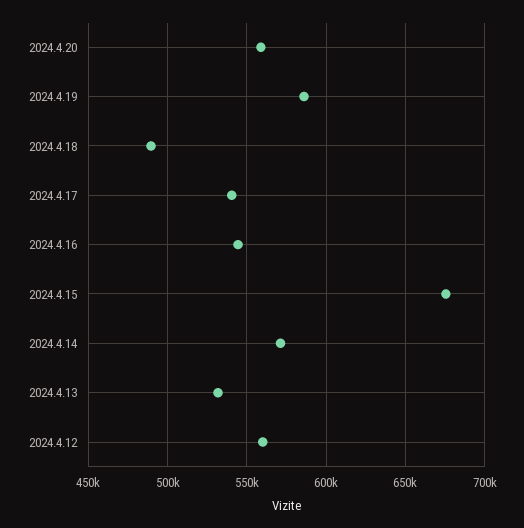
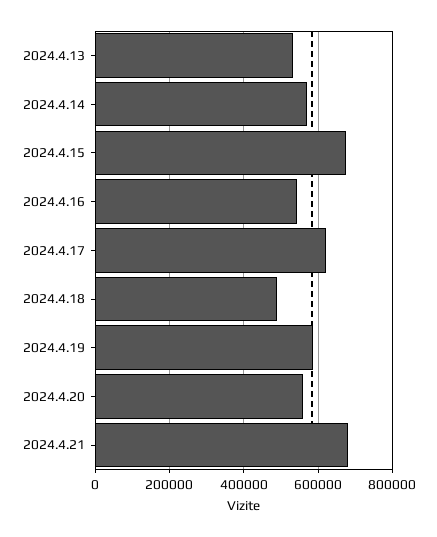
2024.4.17: 540000 -> 620000
2024.4.12: 560000 -> none
2024.4.21: none -> 680000

